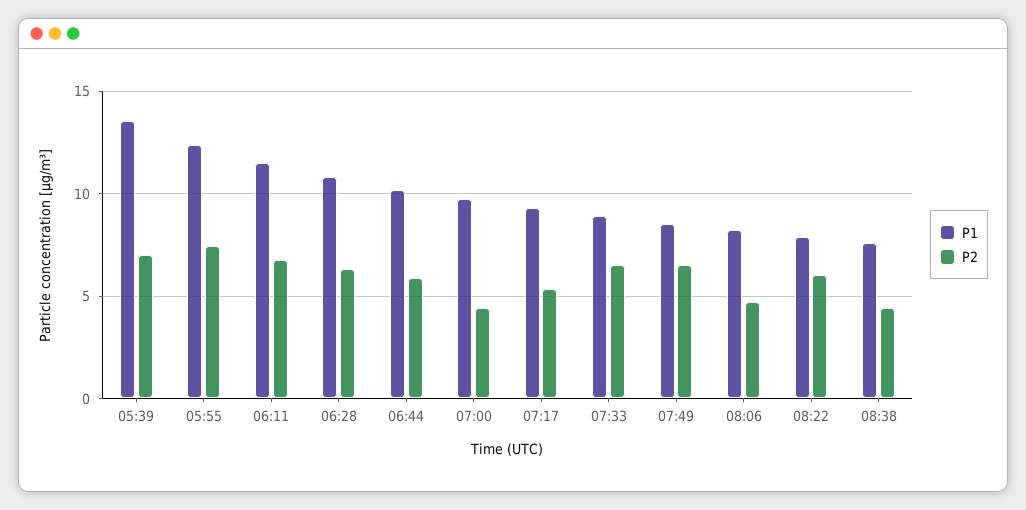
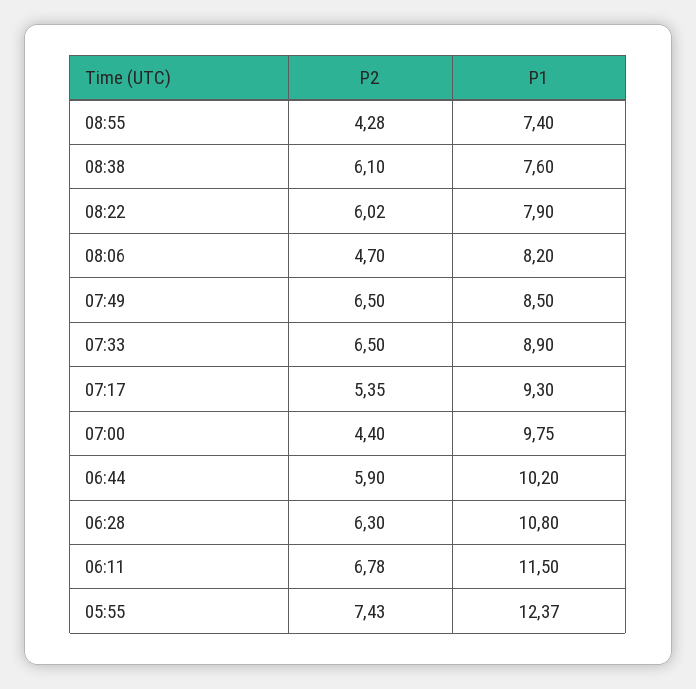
P1, 05:39: 13.5 -> none
P2, 05:39: 7 -> none
P2, 08:38: 4.5 -> 6.1
P2, 08:55: none -> 4.28
P1, 08:55: none -> 7.4

